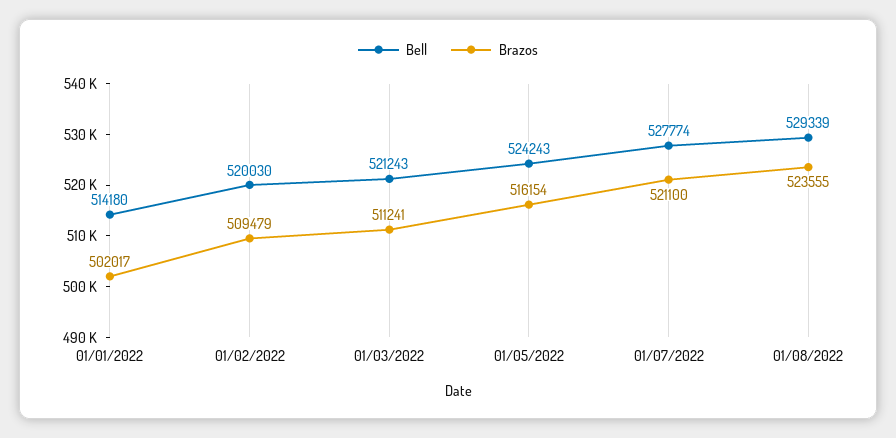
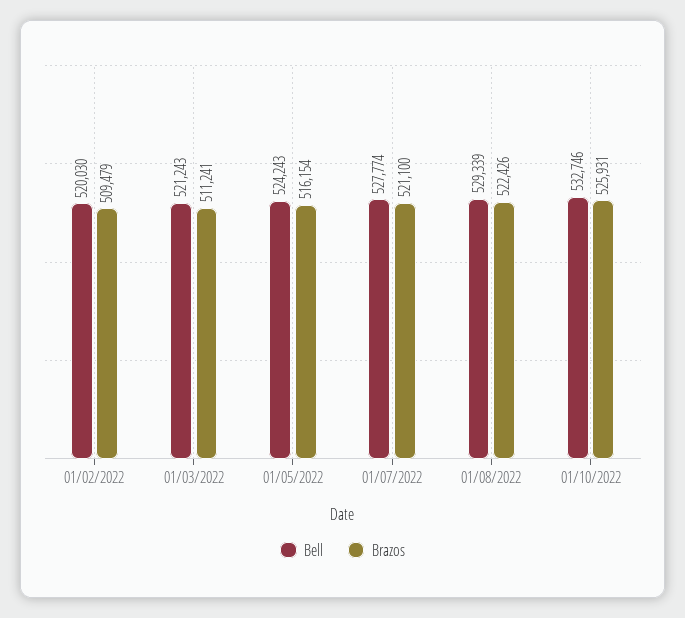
Bell, 01/01/2022: 514180 -> none
Brazos, 01/01/2022: 502017 -> none
Brazos, 01/08/2022: 523555 -> 522426
Bell, 01/10/2022: none -> 532746
Brazos, 01/10/2022: none -> 525931

